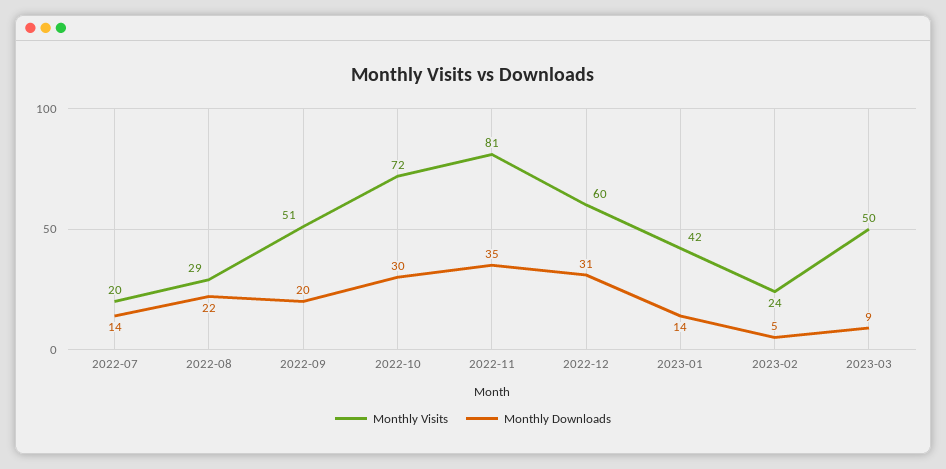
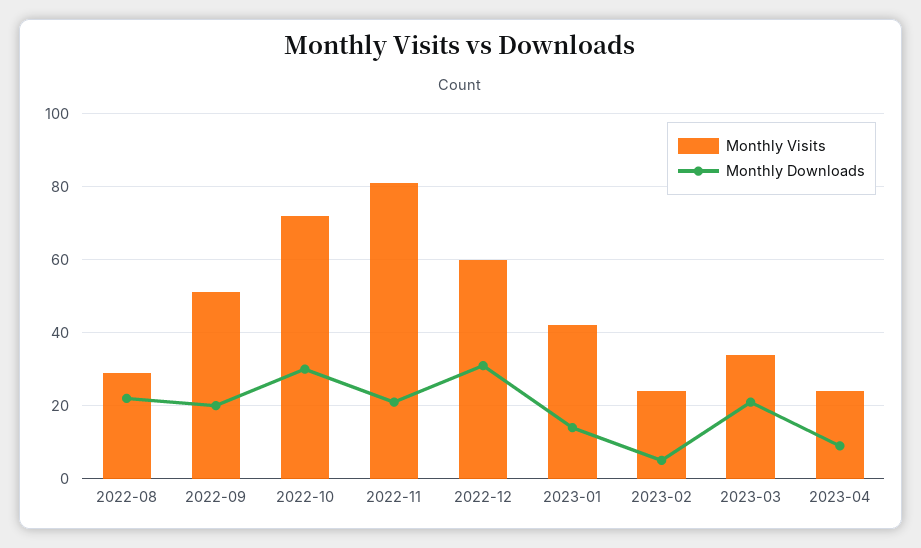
Monthly Visits, 2022-07: 20 -> none
Monthly Downloads, 2022-07: 14 -> none
Monthly Downloads, 2022-11: 35 -> 20
Monthly Visits, 2023-03: 50 -> 35
Monthly Downloads, 2023-03: 9 -> 20
Monthly Visits, 2023-04: none -> 25
Monthly Downloads, 2023-04: none -> 10

